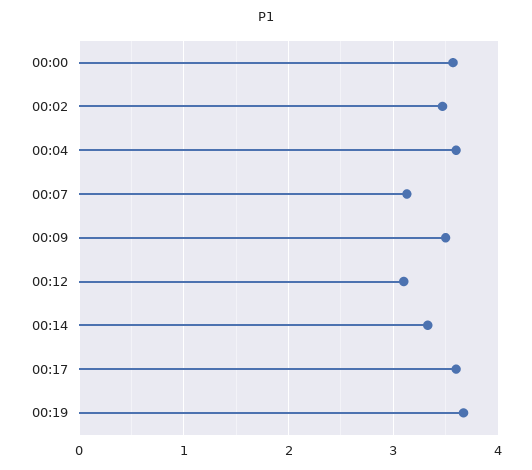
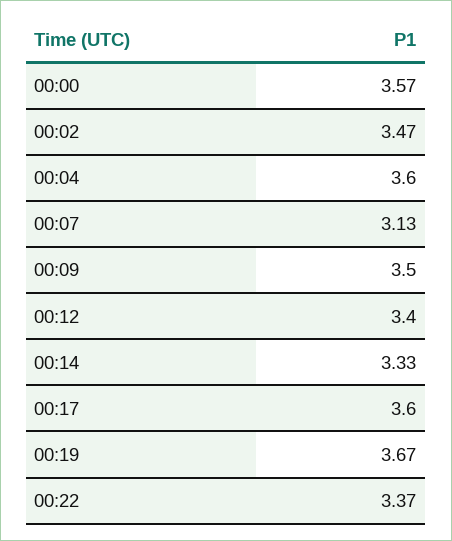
00:12: 3.1 -> 3.4
00:22: none -> 3.37

